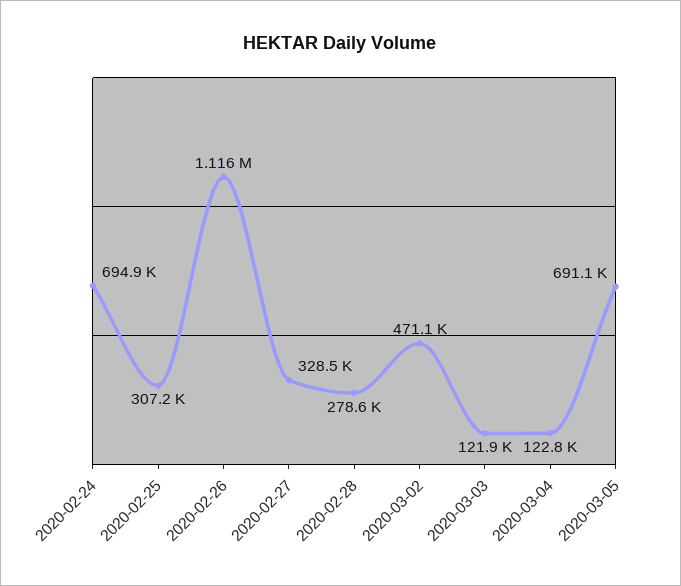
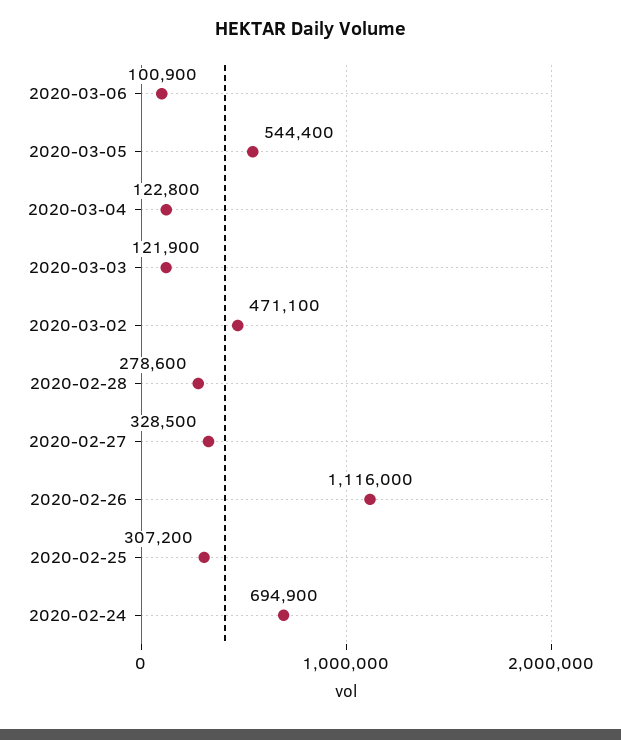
2020-03-05: 691100 -> 544400
2020-03-06: none -> 100900

